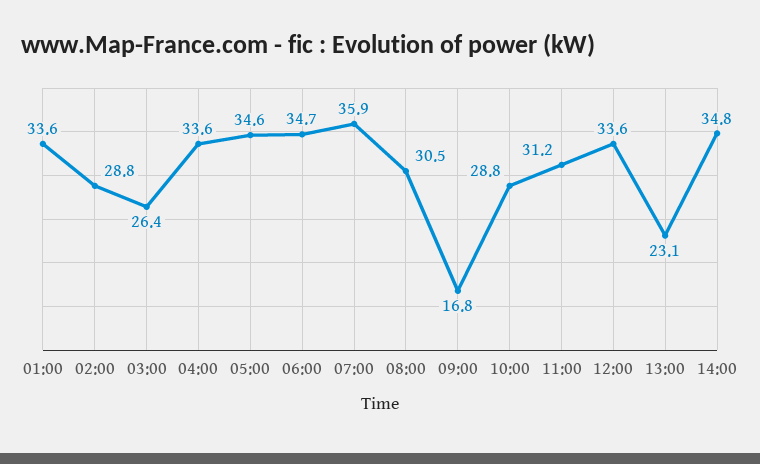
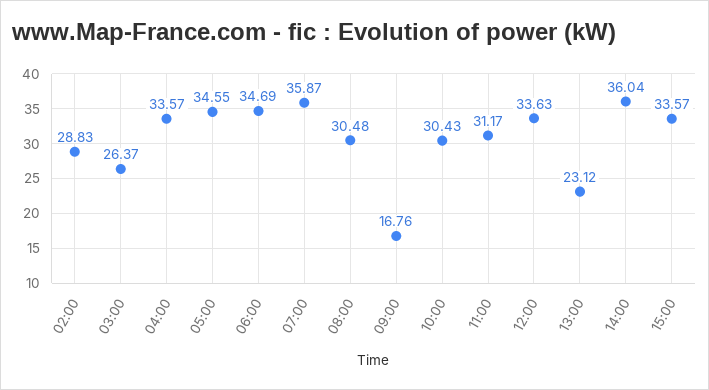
01:00: 33.6 -> none
10:00: 28.8 -> 30.43
14:00: 34.8 -> 36.04
15:00: none -> 33.57

